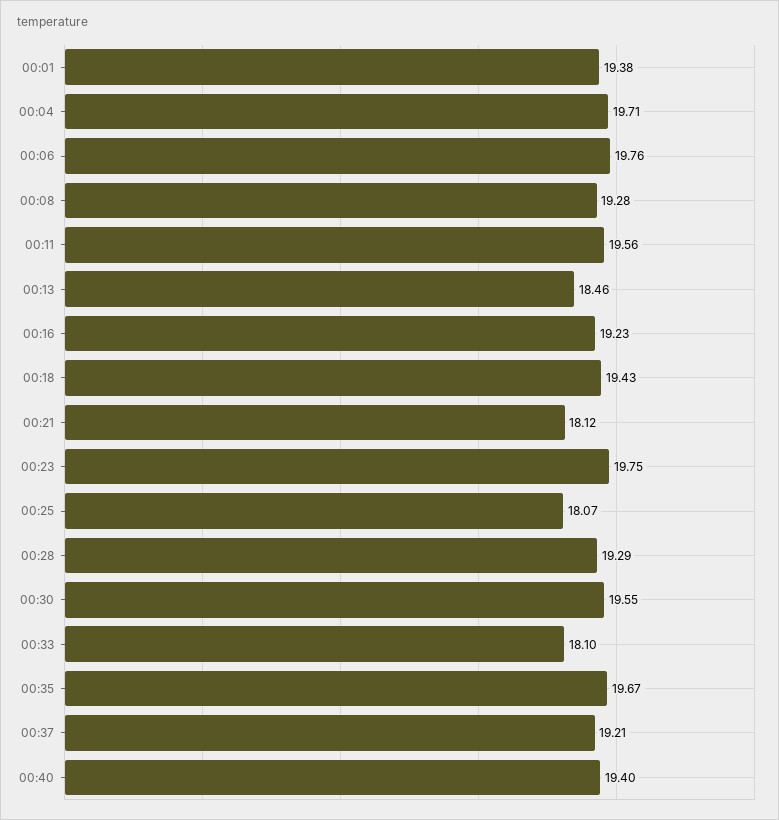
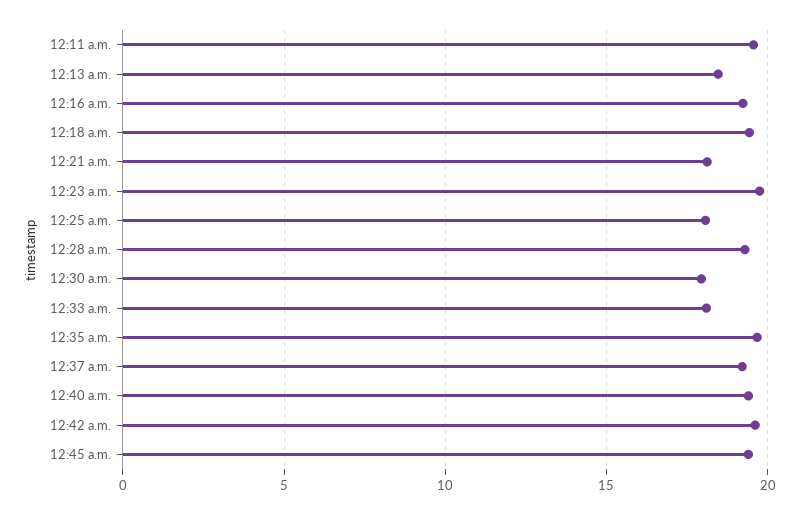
00:01: 19.38 -> none
00:04: 19.71 -> none
00:06: 19.76 -> none
00:08: 19.28 -> none
00:30: 19.55 -> 18
12:42 a.m.: none -> 19.5
12:45 a.m.: none -> 19.5

